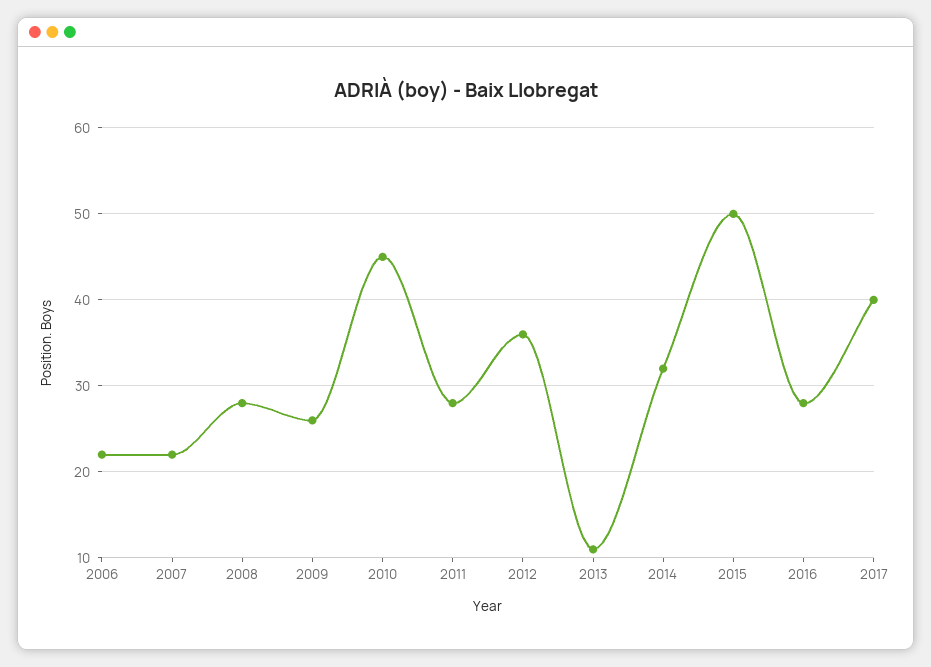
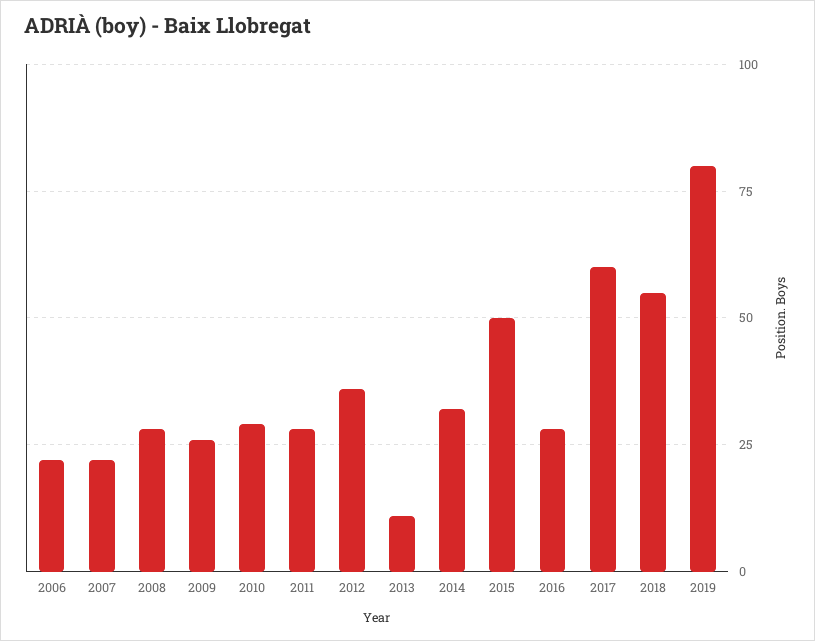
2010: 45 -> 30
2017: 40 -> 60
2018: none -> 55
2019: none -> 80

